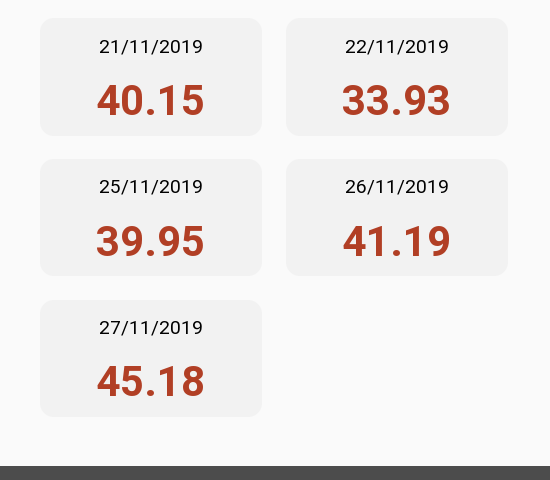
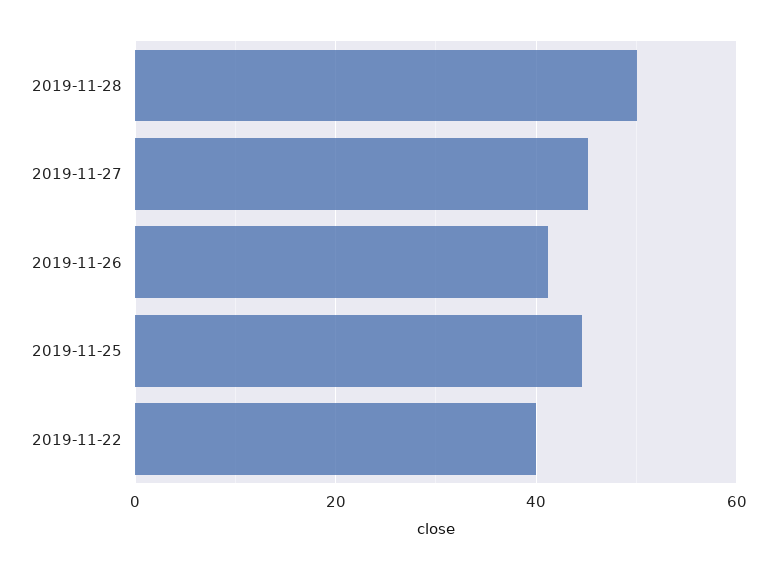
21/11/2019: 40.15 -> none
22/11/2019: 33.93 -> 40
25/11/2019: 39.95 -> 44
2019-11-28: none -> 50

